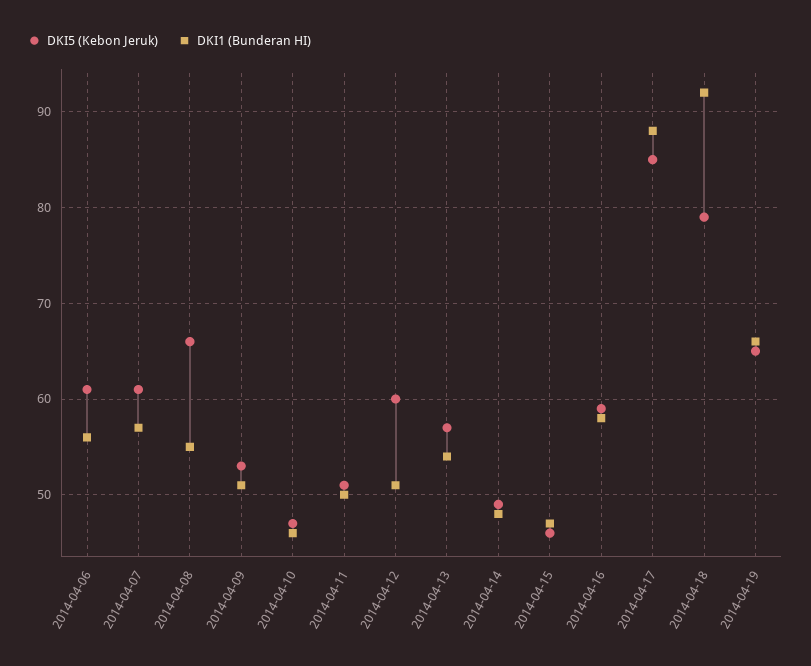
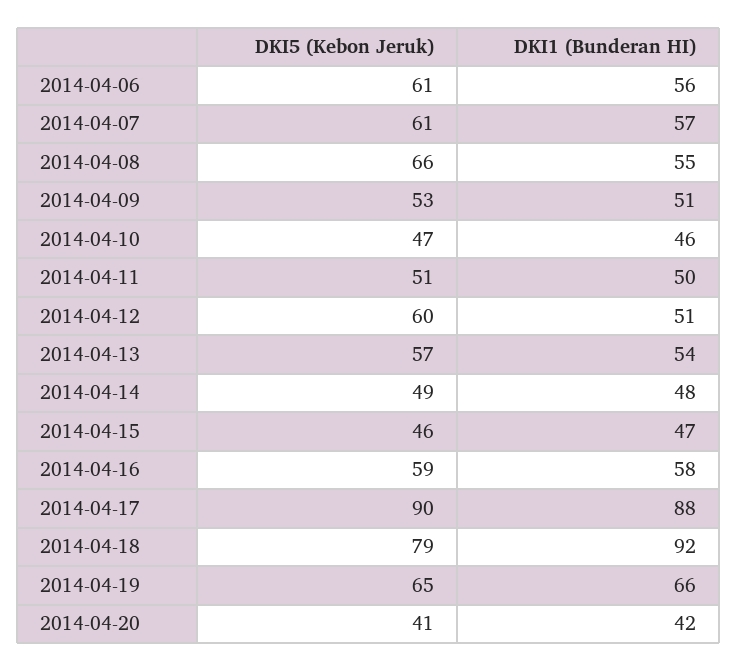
DKI5 (Kebon Jeruk), 2014-04-17: 85 -> 90
DKI5 (Kebon Jeruk), 2014-04-20: none -> 41
DKI1 (Bunderan HI), 2014-04-20: none -> 42

